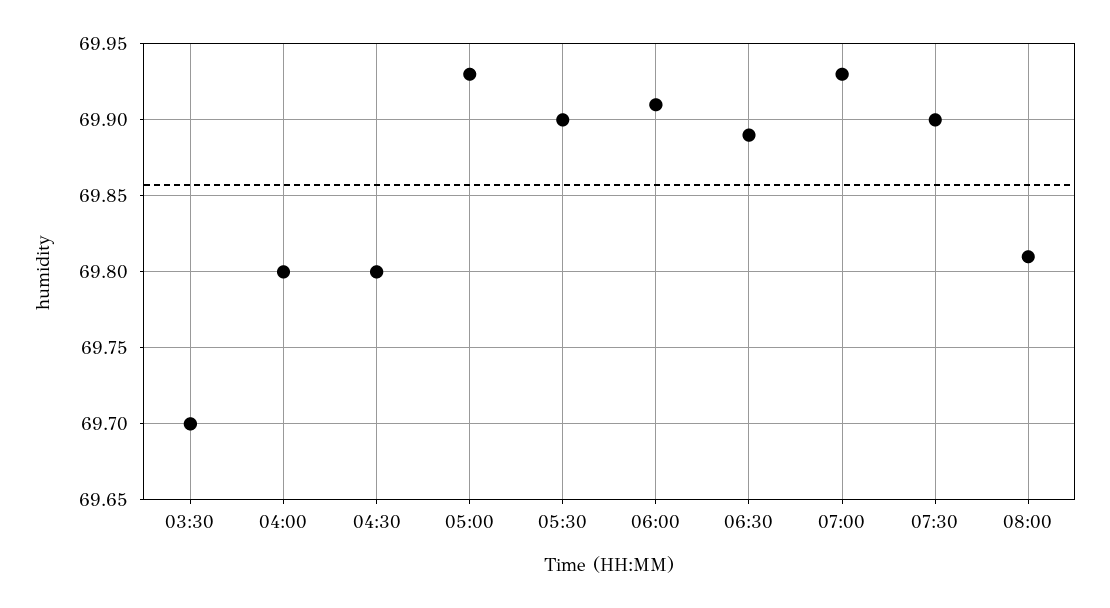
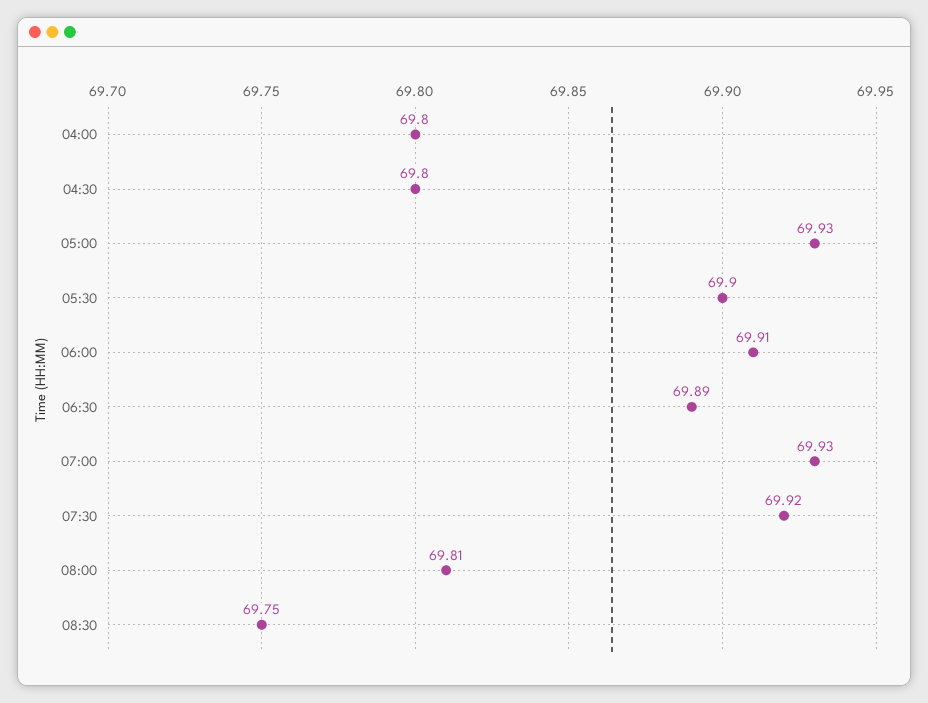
03:30: 69.7 -> none
07:30: 69.9 -> 69.92
08:30: none -> 69.75

